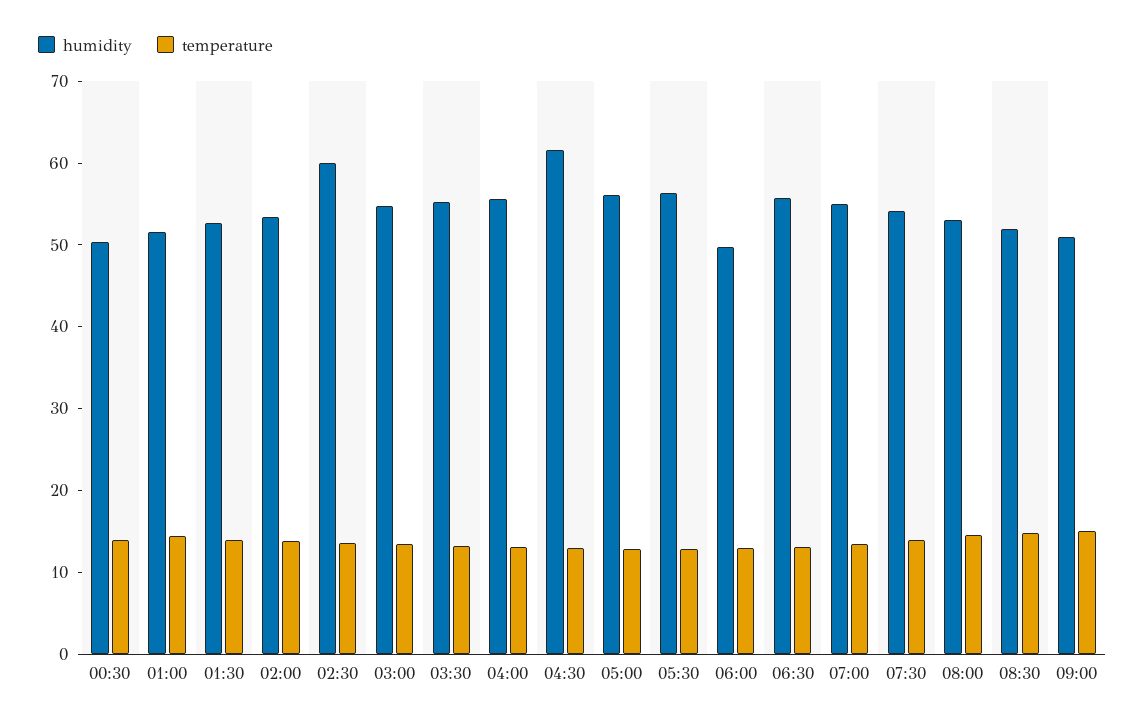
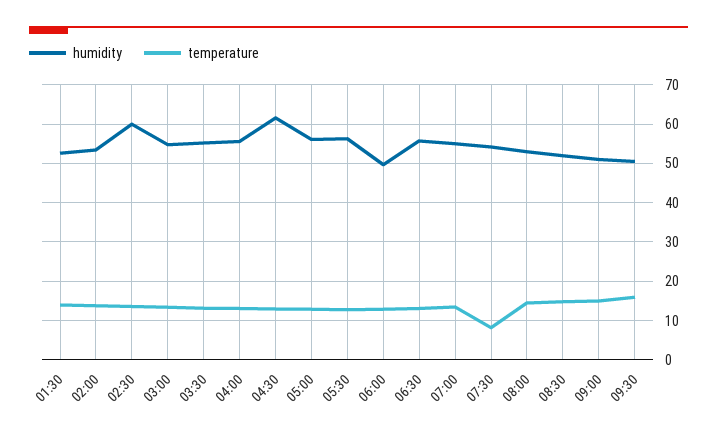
humidity, 00:30: 50 -> none
temperature, 00:30: 14 -> none
humidity, 01:00: 52 -> none
temperature, 01:00: 14 -> none
temperature, 07:30: 14 -> 8
humidity, 09:30: none -> 50
temperature, 09:30: none -> 16

